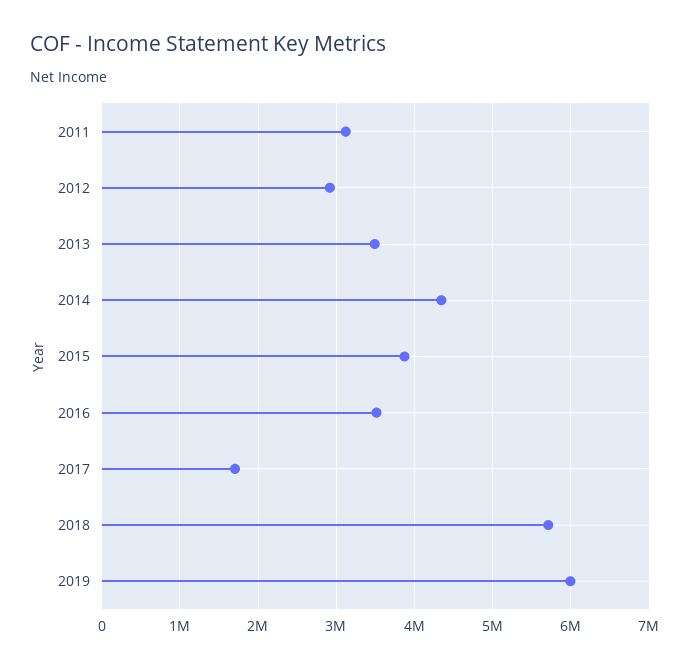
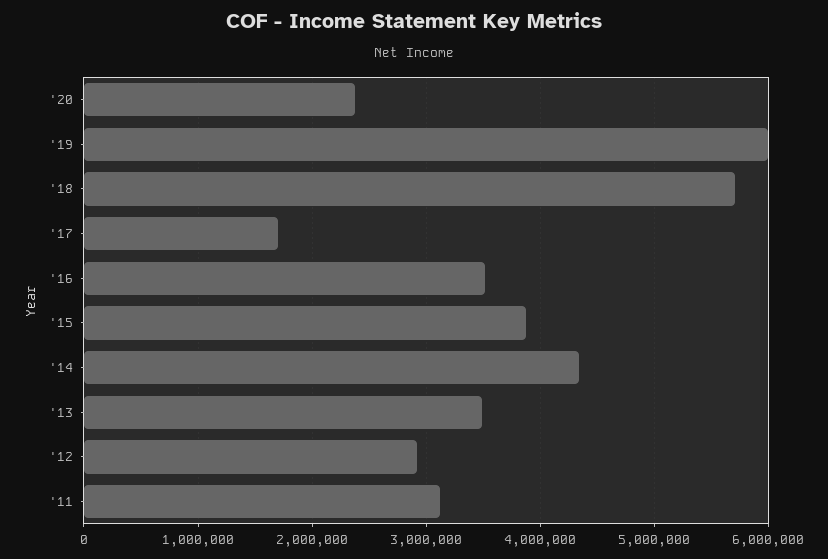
'20: none -> 2400000

